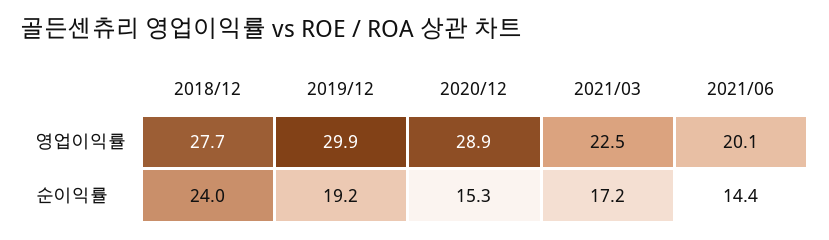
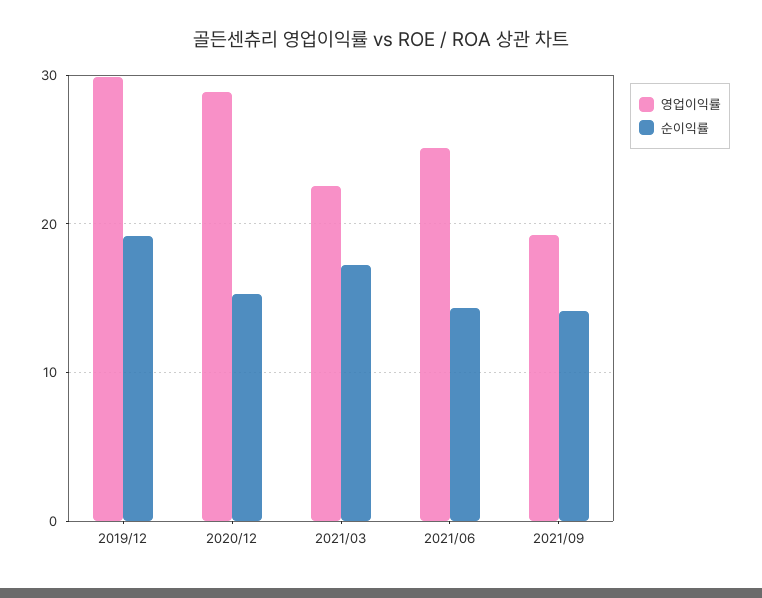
영업이익률, 2018/12: 27.7 -> none
영업이익률, 2021/06: 20.1 -> 25
순이익률, 2018/12: 24 -> none
영업이익률, 2021/09: none -> 19
순이익률, 2021/09: none -> 14

